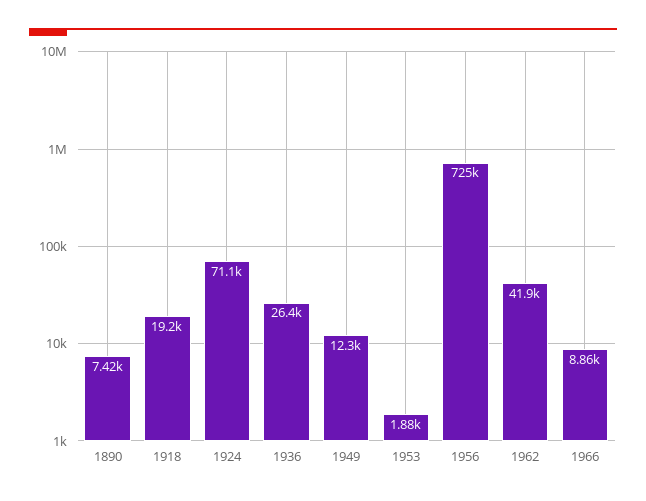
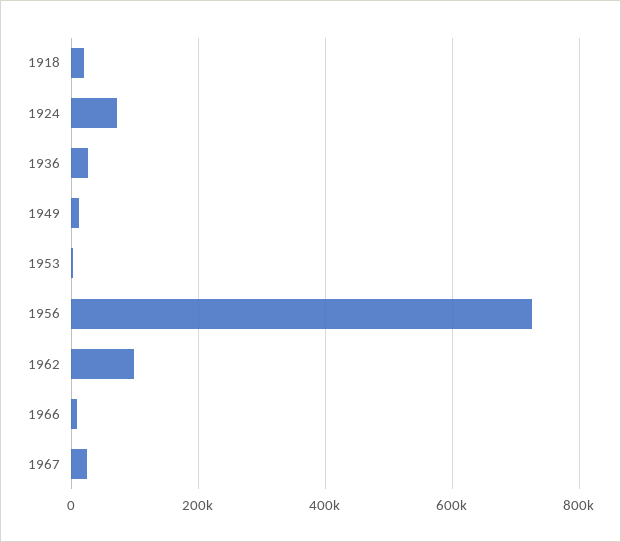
1890: 7420 -> none
1962: 41900 -> 100000
1967: none -> 20000

